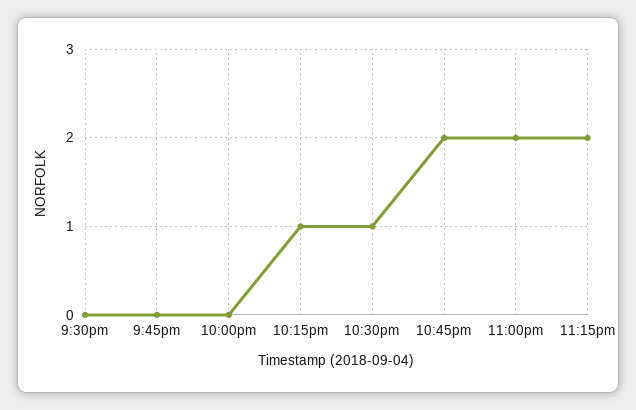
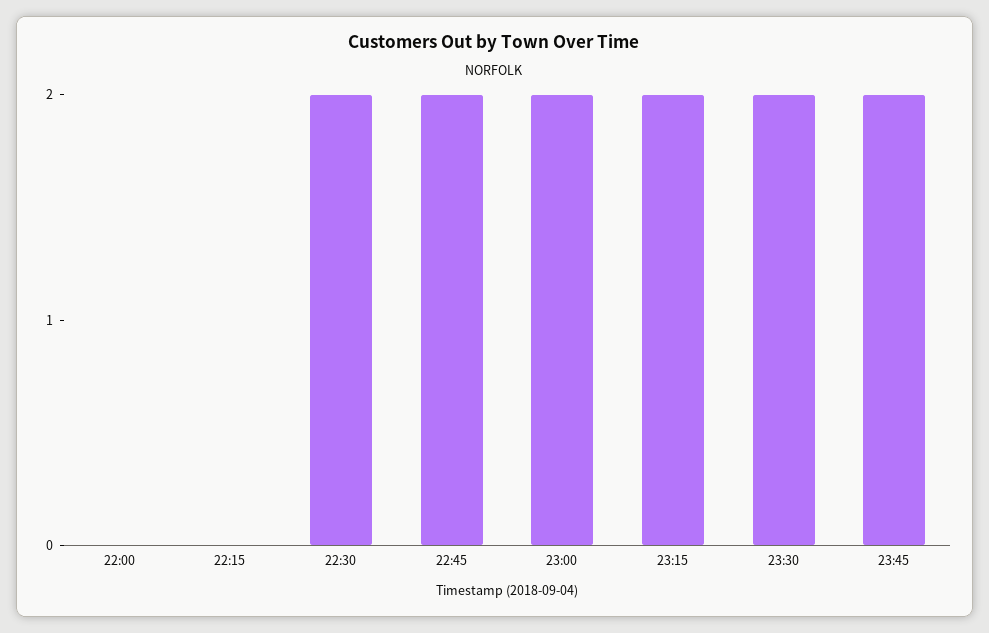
9:30pm: 0 -> none
9:45pm: 0 -> none
10:15pm: 1 -> 0
10:30pm: 1 -> 2
23:30: none -> 2
23:45: none -> 2

